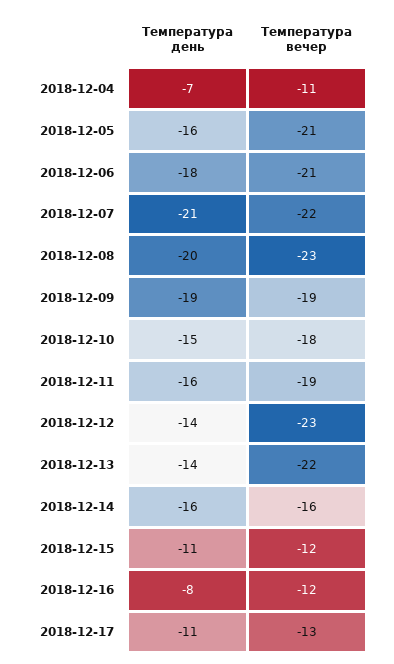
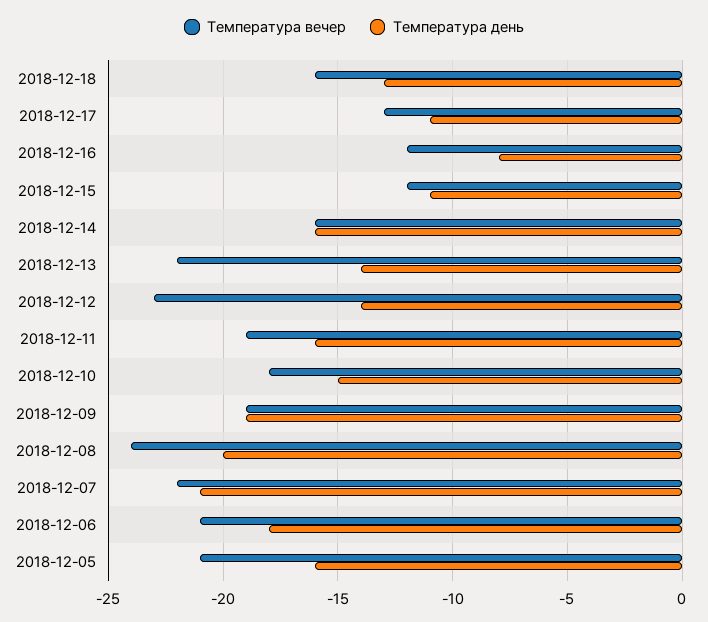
Температура день, 2018-12-04: -7 -> none
Температура вечер, 2018-12-04: -11 -> none
Температура вечер, 2018-12-08: -23 -> -24
Температура вечер, 2018-12-18: none -> -16
Температура день, 2018-12-18: none -> -13

